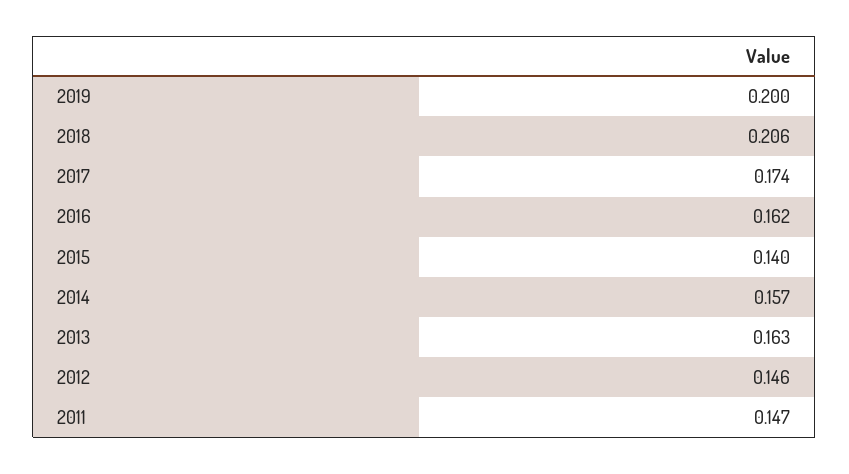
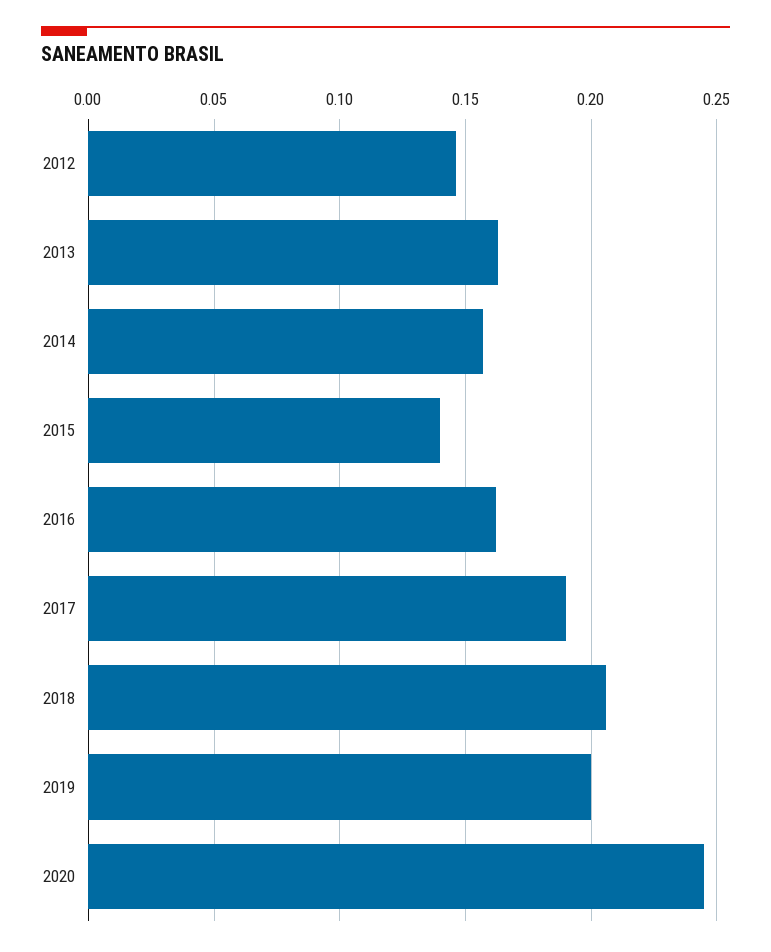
2017: 0.174 -> 0.19
2011: 0.147 -> none
2020: none -> 0.245

